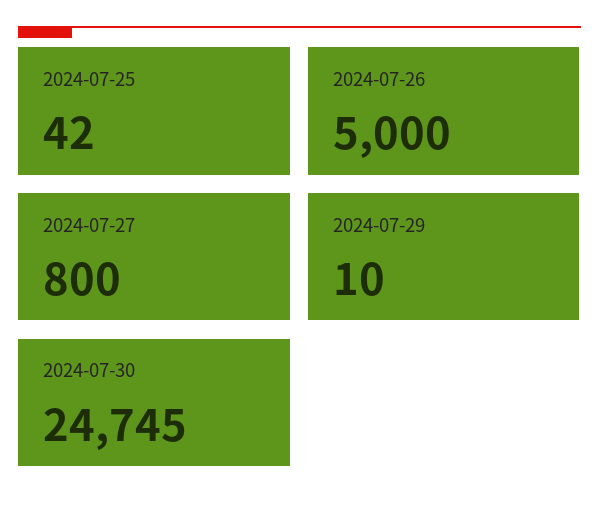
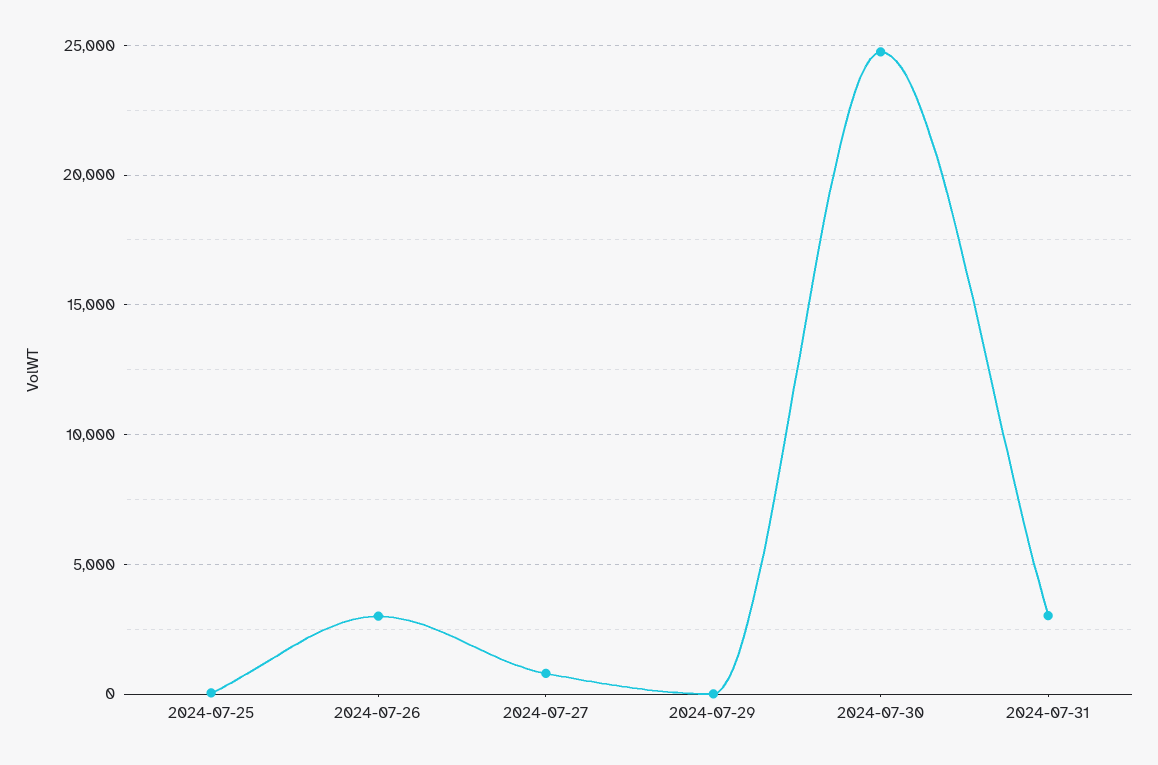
2024-07-26: 5000 -> 3000
2024-07-31: none -> 3000

